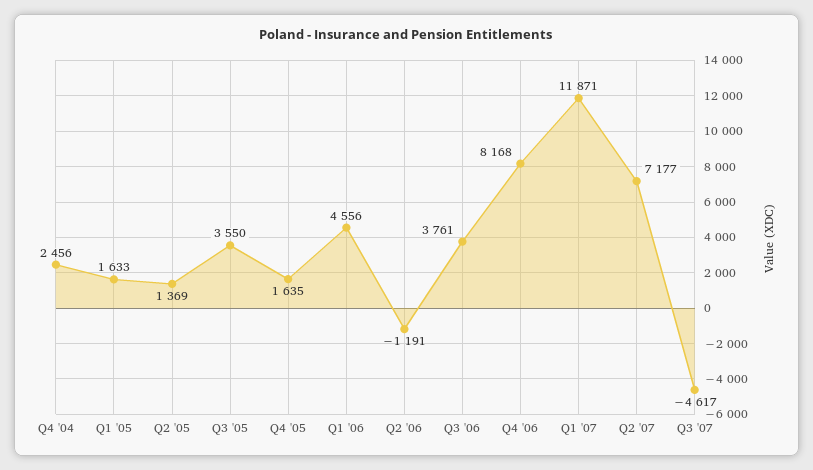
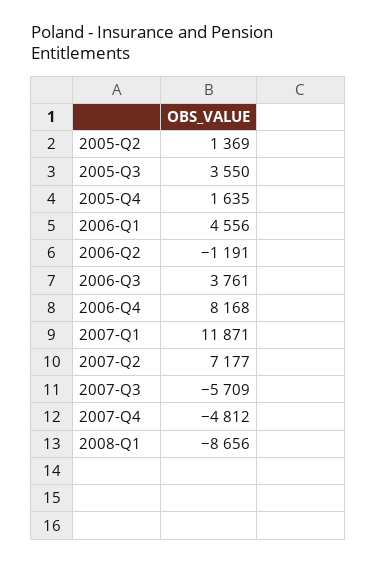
Q4 '04: 2456 -> none
Q1 '05: 1633 -> none
Q3 '07: -4617 -> -5709
2007-Q4: none -> -4812
2008-Q1: none -> -8656

